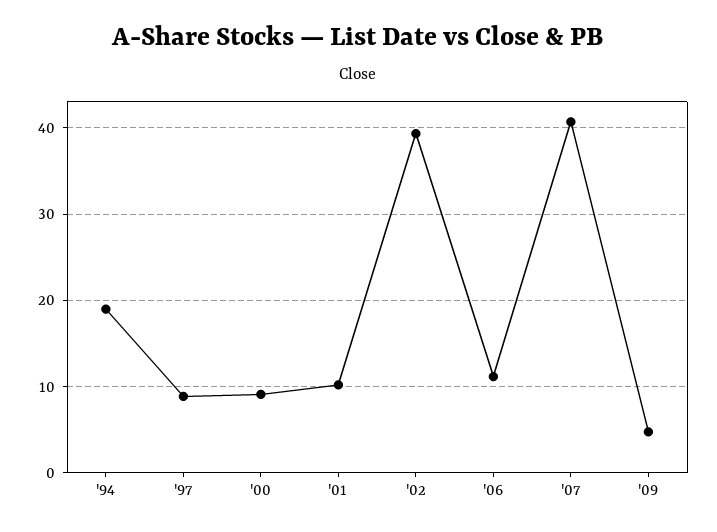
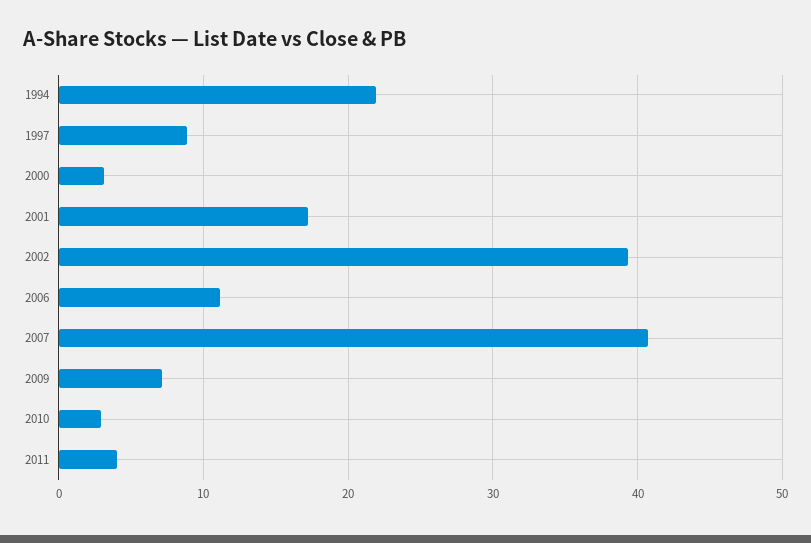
'94: 19 -> 22
'00: 9 -> 3
'01: 10 -> 17
'09: 5 -> 7
2010: none -> 3
2011: none -> 4

